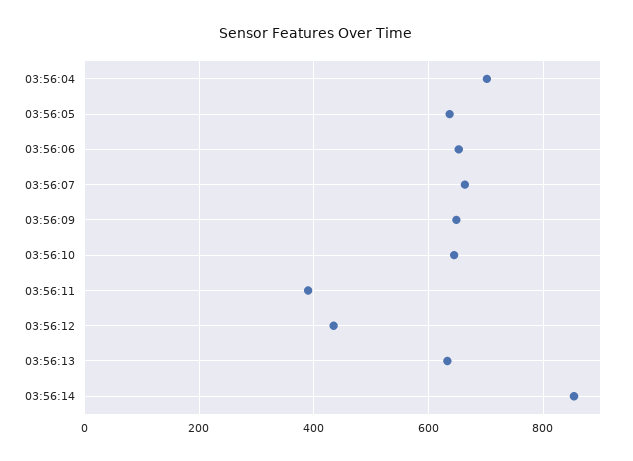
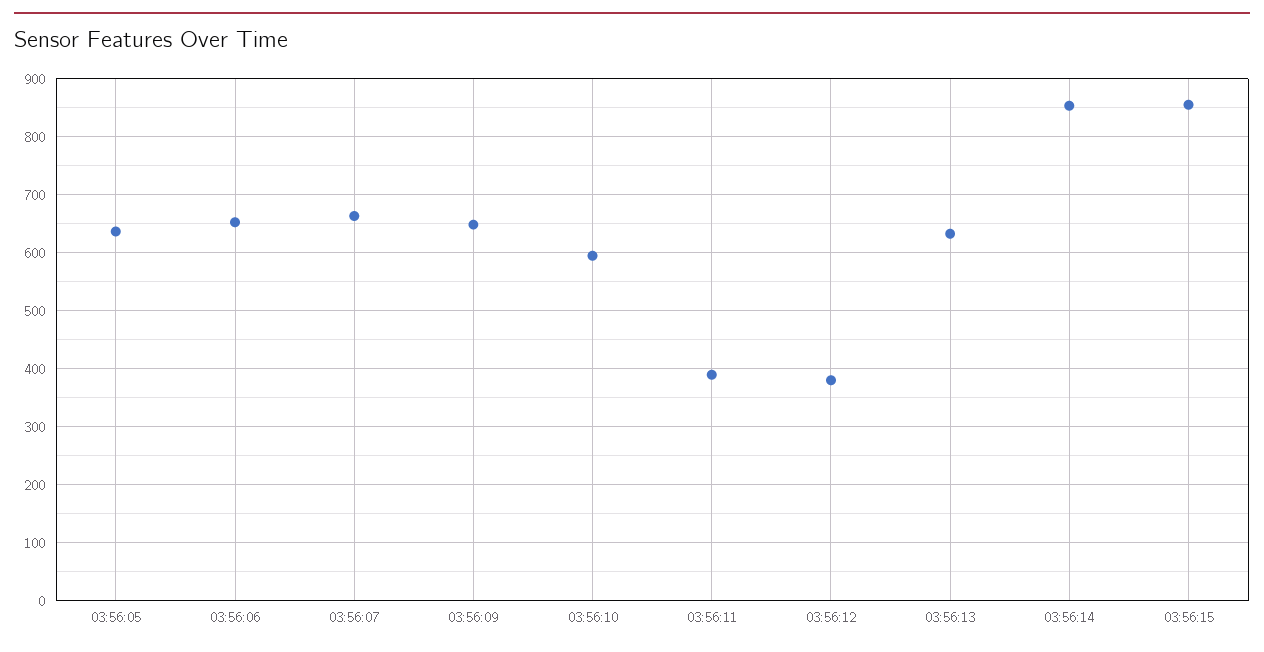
03:56:04: 700 -> none
03:56:10: 640 -> 600
03:56:12: 440 -> 380
03:56:15: none -> 860

